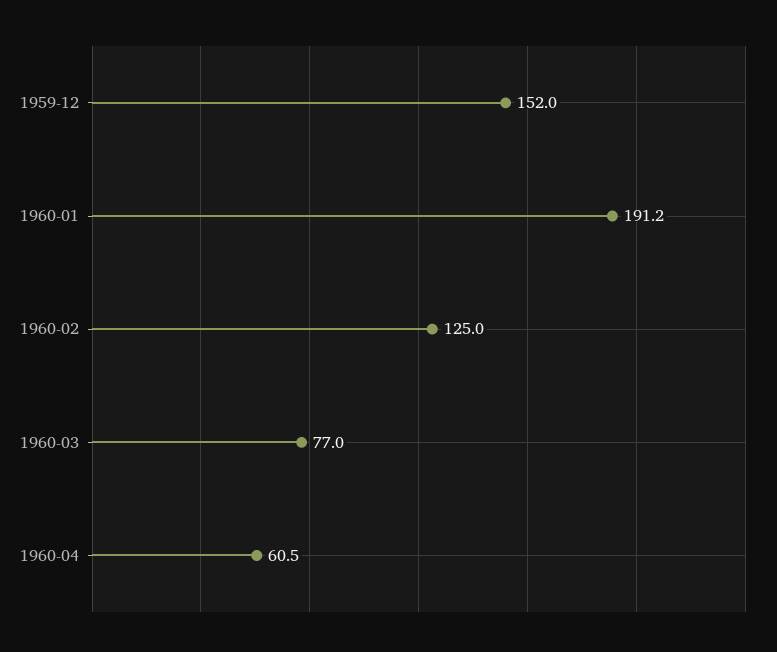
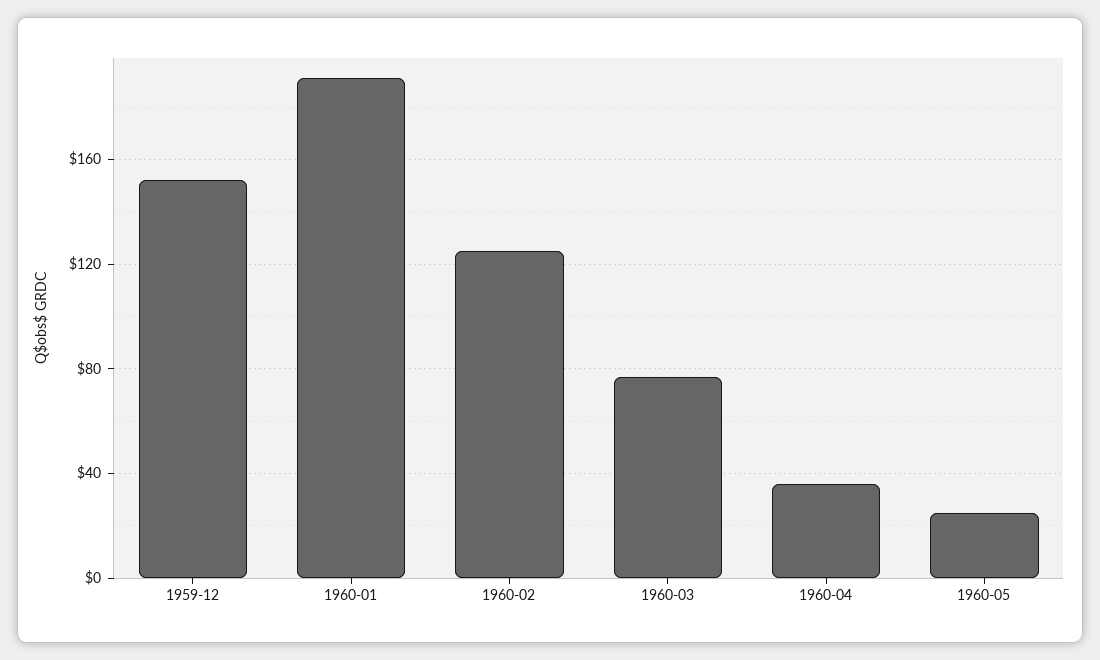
1960-04: 60.5 -> 35
1960-05: none -> 25

